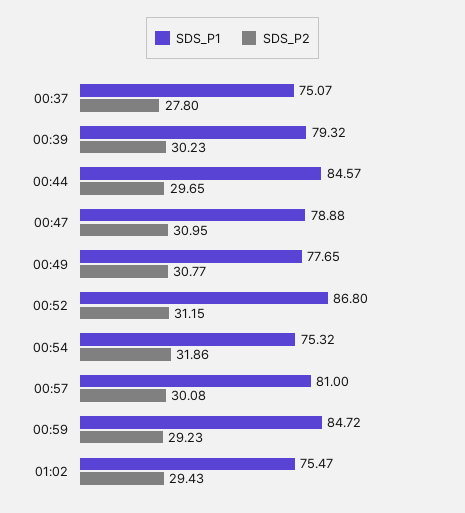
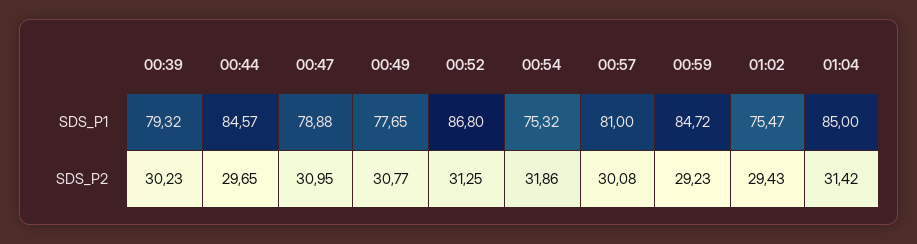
SDS_P1, 00:37: 75.07 -> none
SDS_P2, 00:37: 27.8 -> none
SDS_P2, 00:52: 31.15 -> 31.25
SDS_P1, 01:04: none -> 85
SDS_P2, 01:04: none -> 31.42

